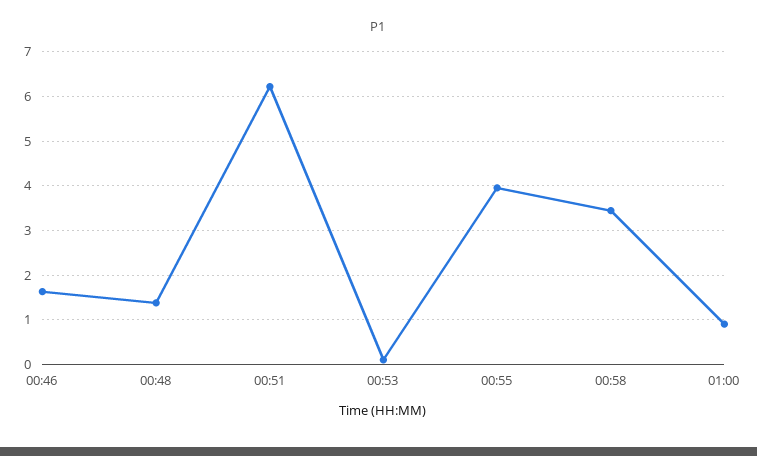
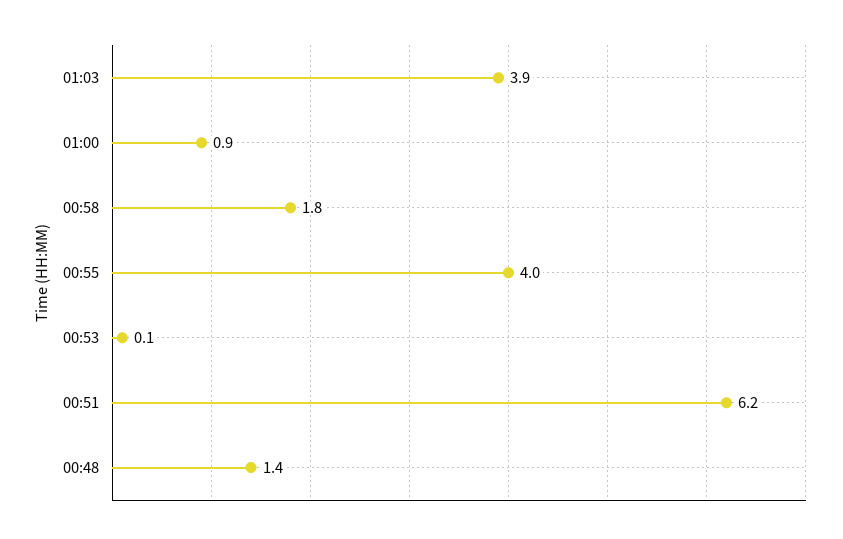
00:46: 1.6 -> none
00:58: 3.4 -> 1.8
01:03: none -> 3.9

